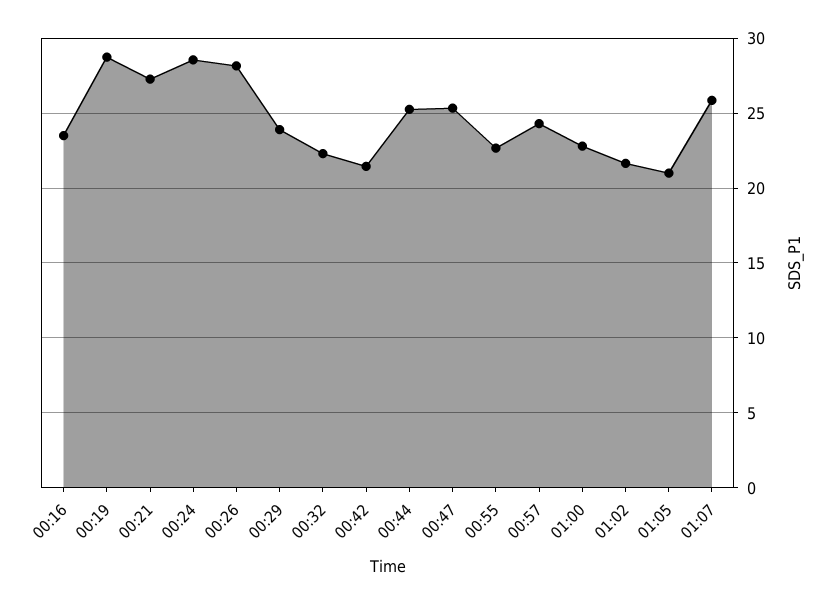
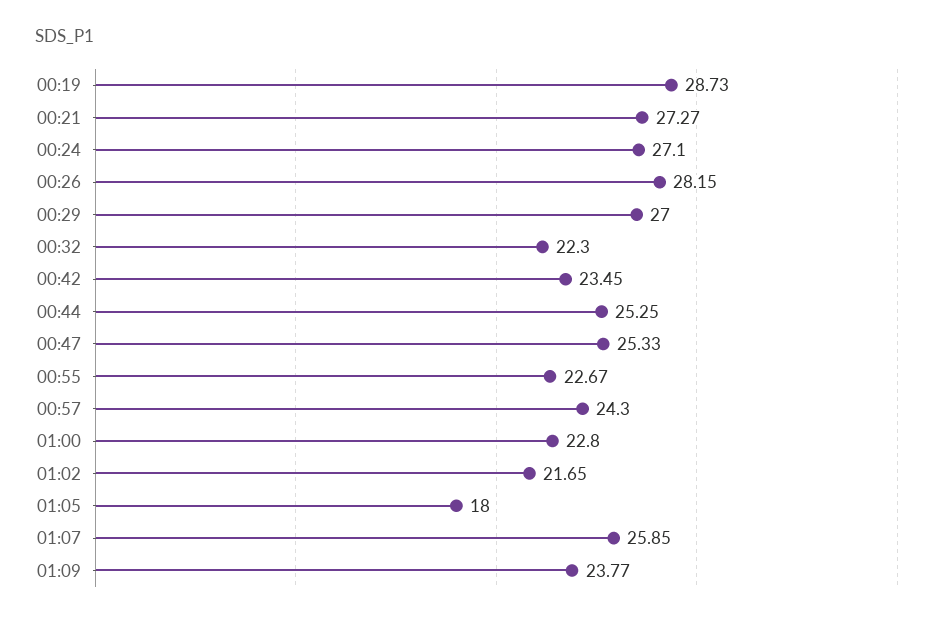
00:16: 23.5 -> none
00:24: 28.5 -> 27.1
00:29: 24 -> 27
00:42: 21.5 -> 23.45
01:05: 21 -> 18
01:09: none -> 23.77

